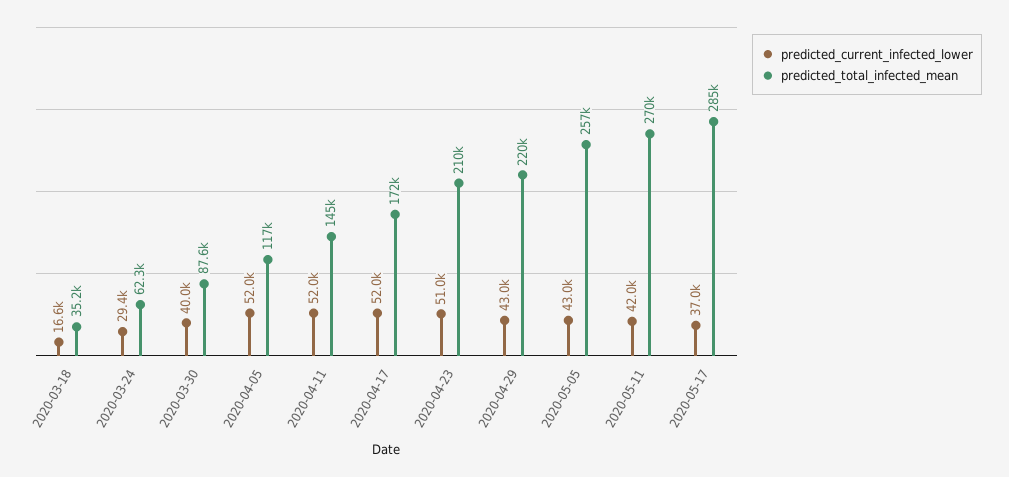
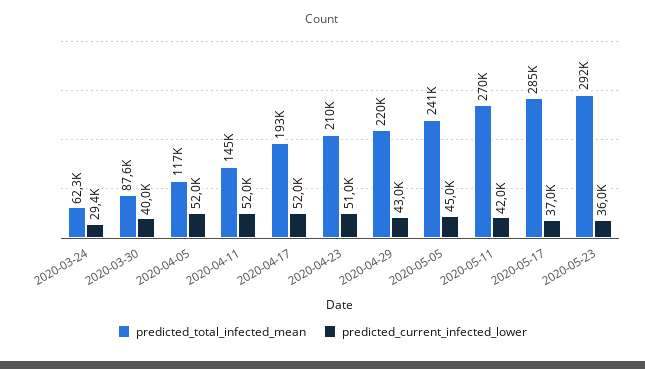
predicted_current_infected_lower, 2020-03-18: 16600 -> none
predicted_total_infected_mean, 2020-03-18: 35200 -> none
predicted_total_infected_mean, 2020-04-17: 172000 -> 193000
predicted_current_infected_lower, 2020-05-05: 43000 -> 45000
predicted_total_infected_mean, 2020-05-05: 257000 -> 241000
predicted_total_infected_mean, 2020-05-23: none -> 292000
predicted_current_infected_lower, 2020-05-23: none -> 36000

